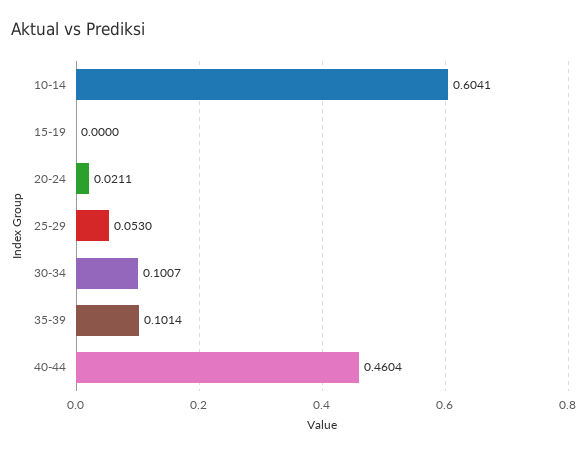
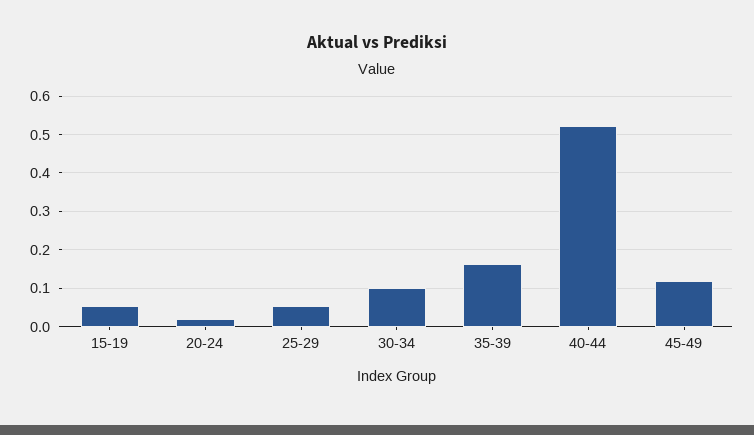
10-14: 0.6041 -> none
15-19: 0 -> 0.06
35-39: 0.1014 -> 0.16
40-44: 0.4604 -> 0.52
45-49: none -> 0.12

